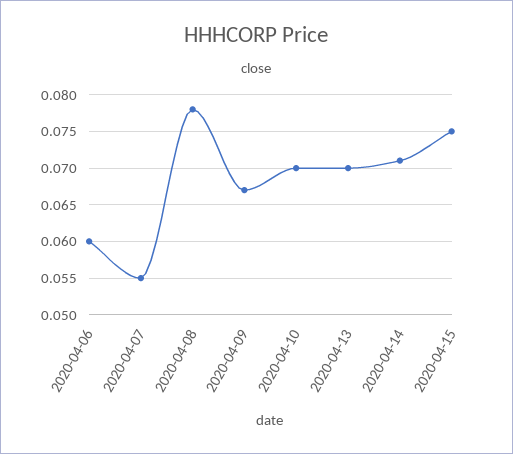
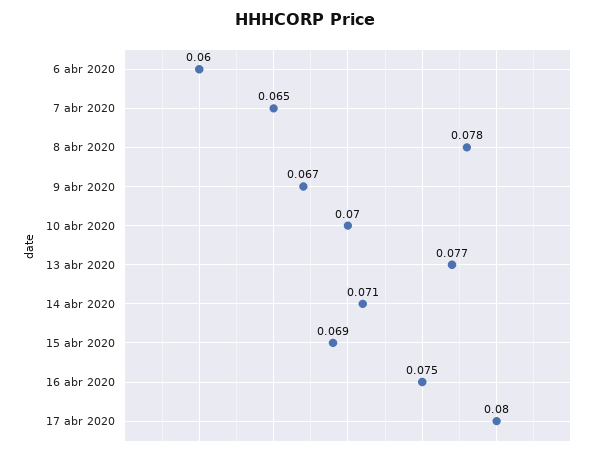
2020-04-07: 0.055 -> 0.065
2020-04-13: 0.07 -> 0.077
2020-04-15: 0.075 -> 0.069
16 abr 2020: none -> 0.075
17 abr 2020: none -> 0.08

